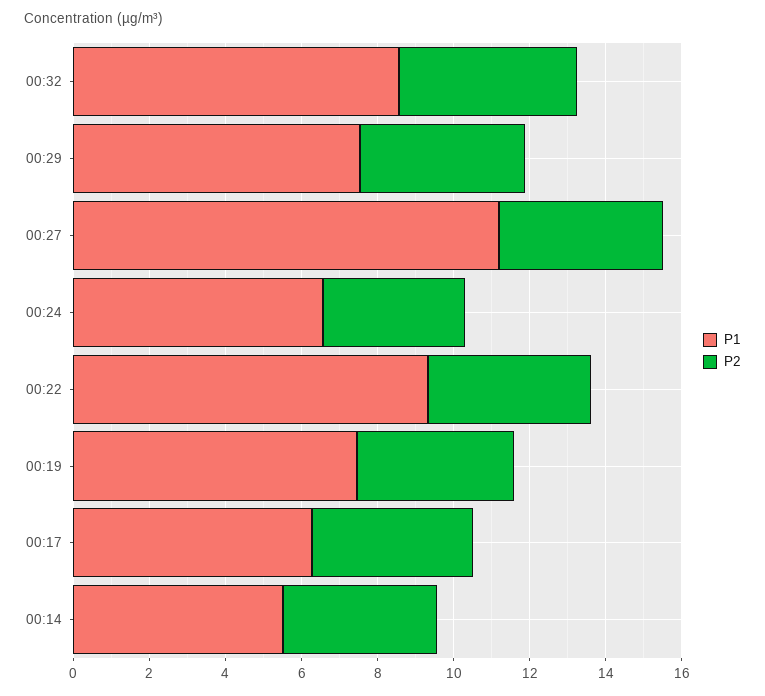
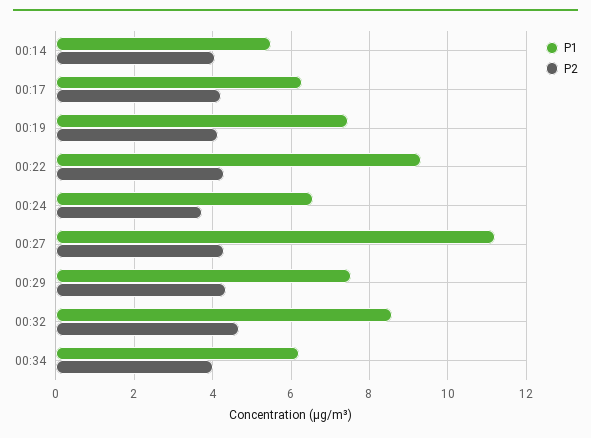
P1, 00:34: none -> 6.2
P2, 00:34: none -> 4

